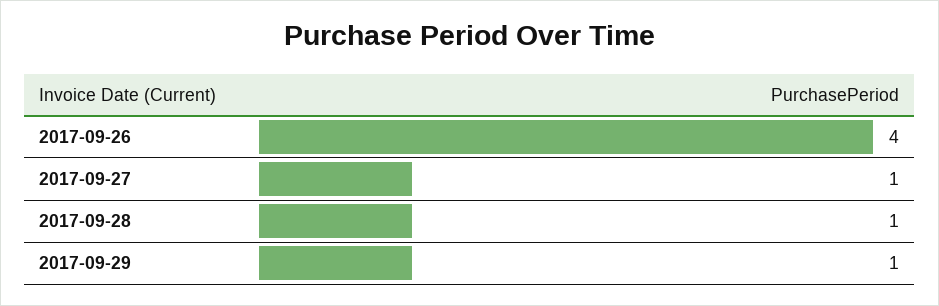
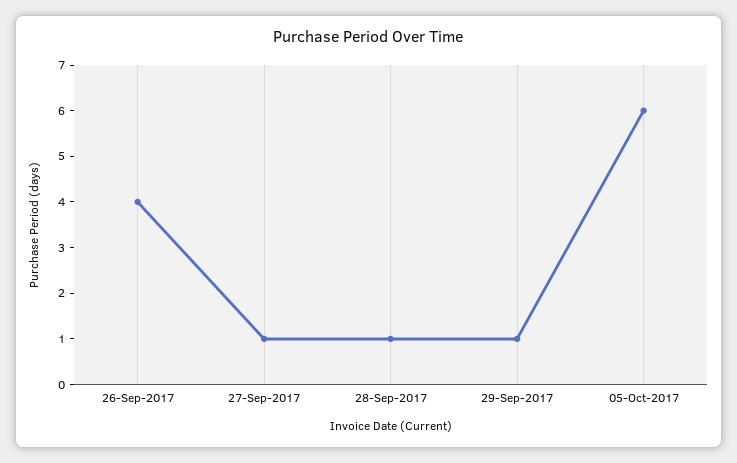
05-Oct-2017: none -> 6

